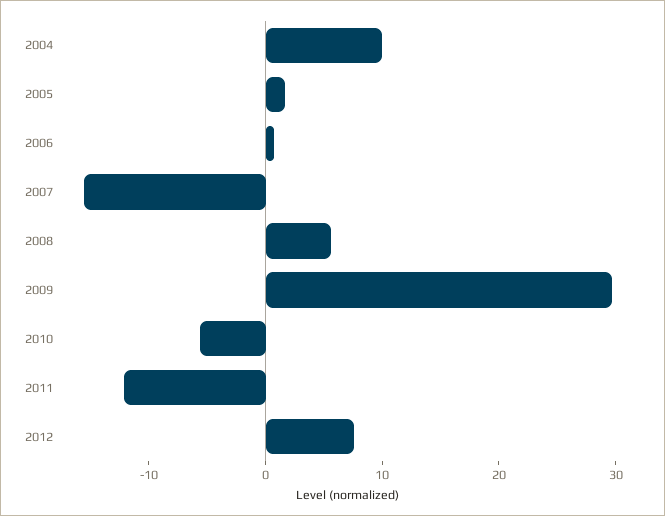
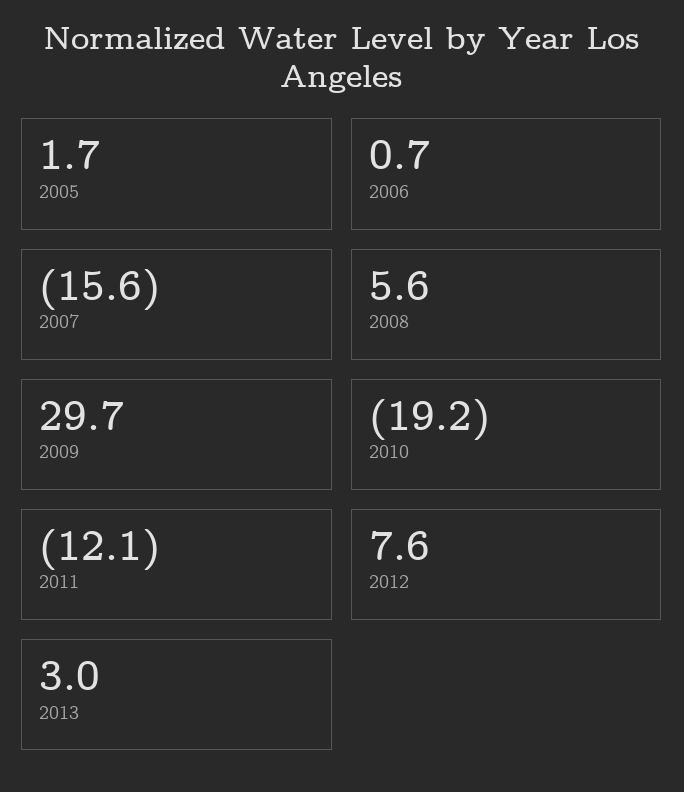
2004: 10 -> none
2010: -6 -> -19.2
2013: none -> 3

